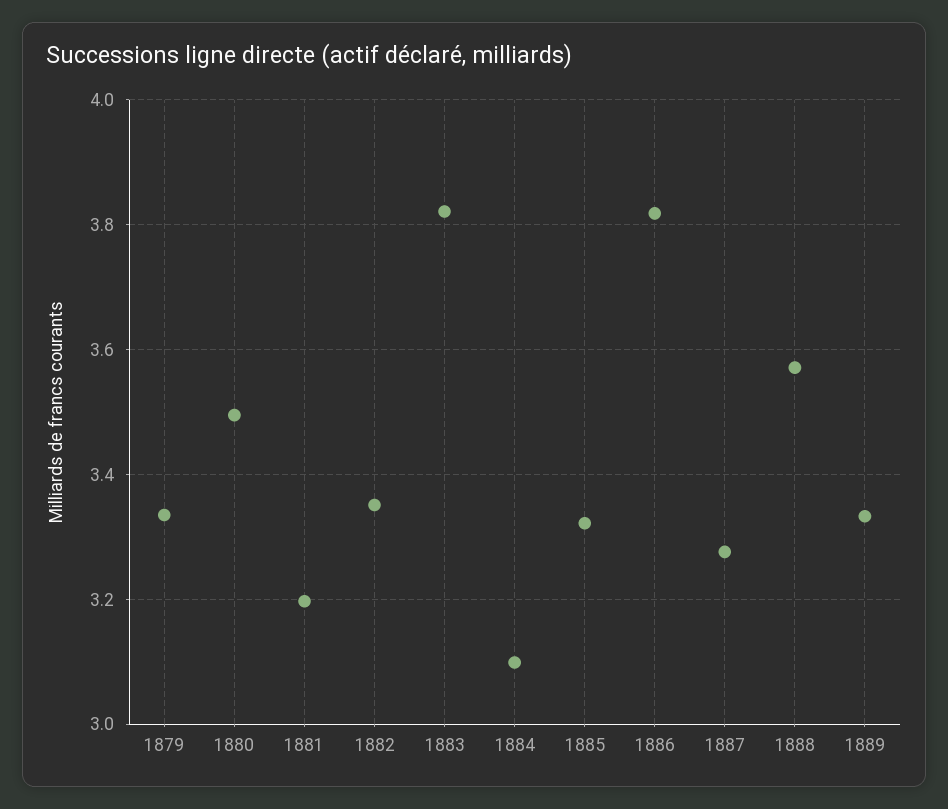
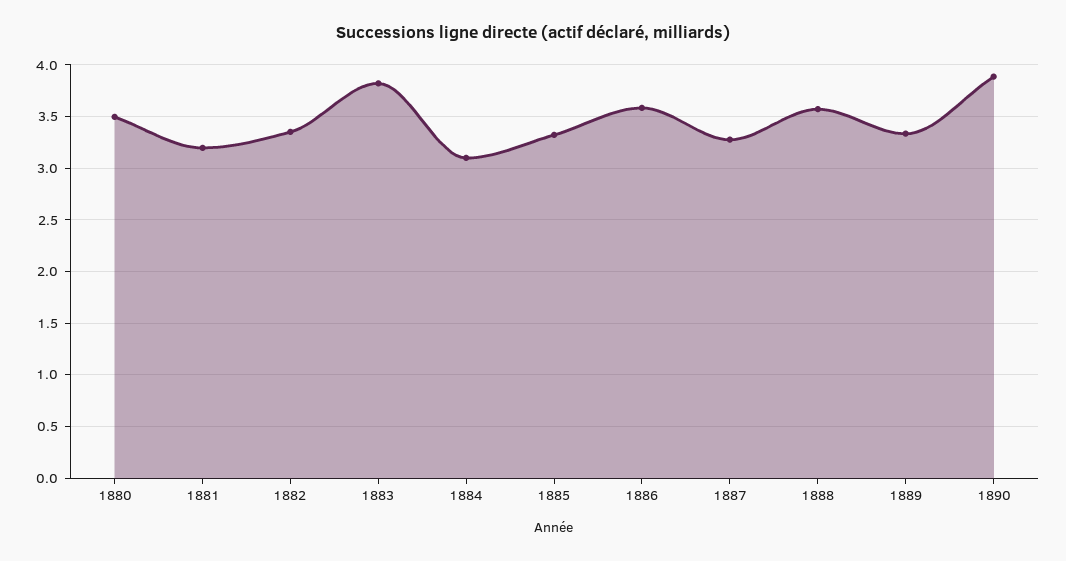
1879: 3.34 -> none
1886: 3.82 -> 3.6
1890: none -> 3.9

